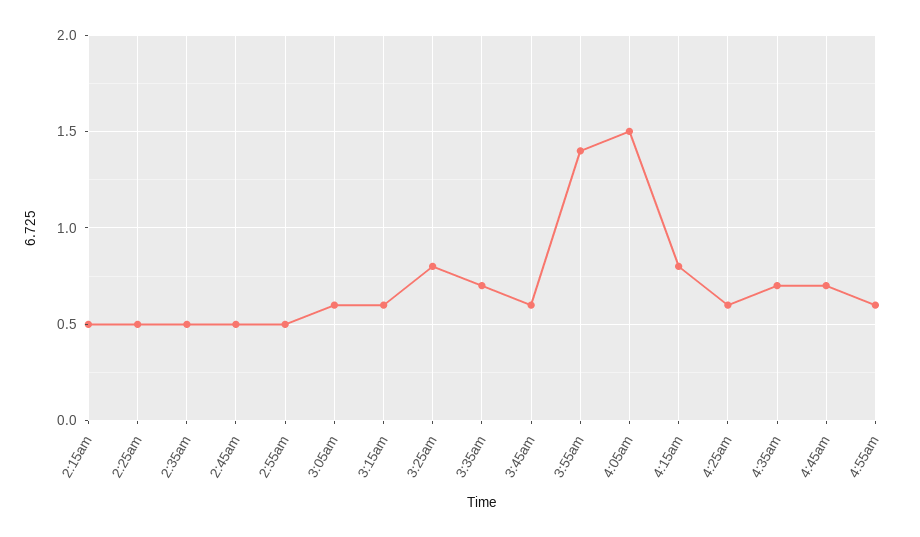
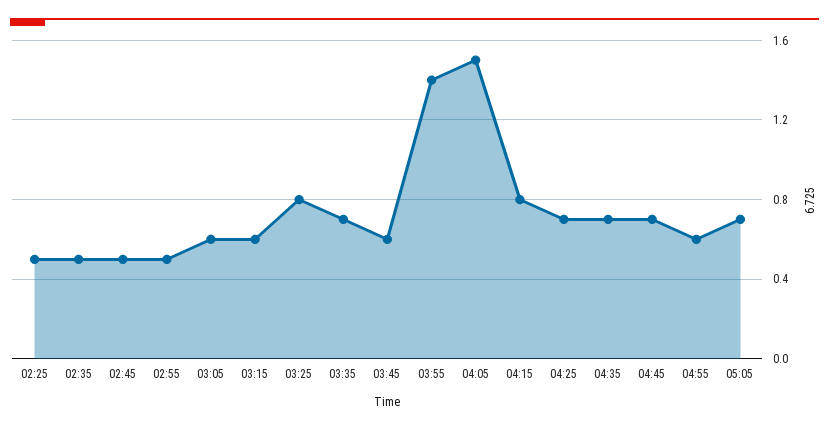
2:15am: 0.5 -> none
4:25am: 0.6 -> 0.7
05:05: none -> 0.7

